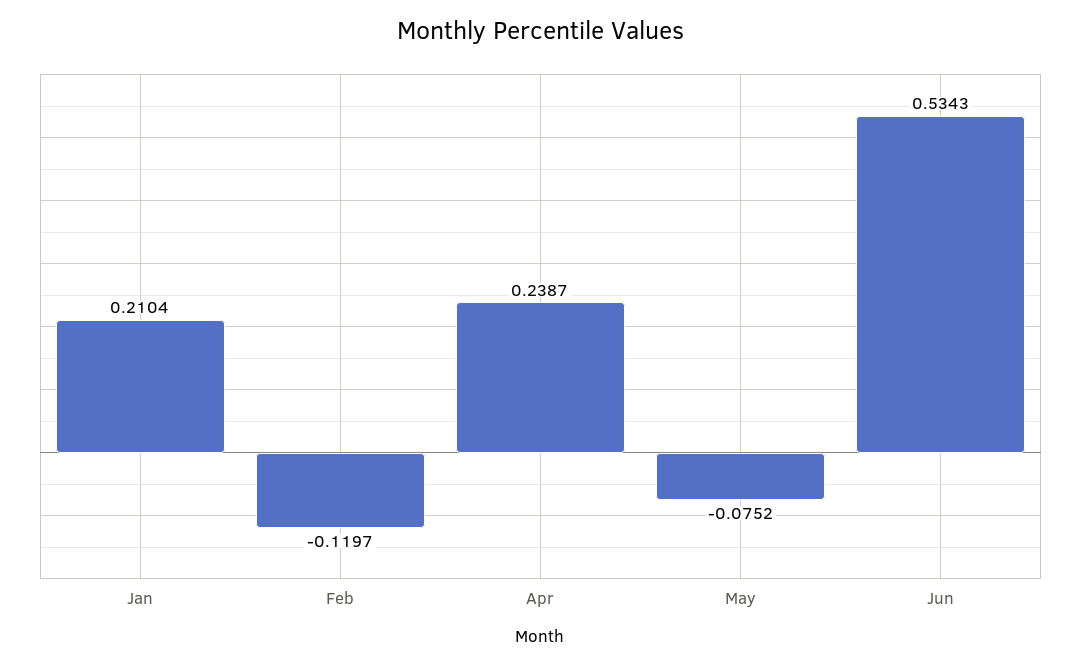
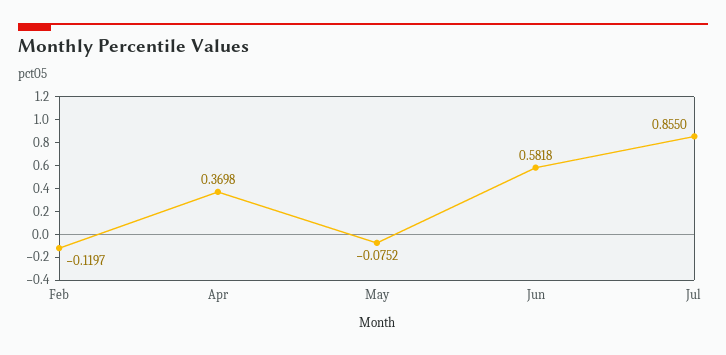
Jan: 0.2104 -> none
Apr: 0.2387 -> 0.3698
Jun: 0.5343 -> 0.5818
Jul: none -> 0.855

